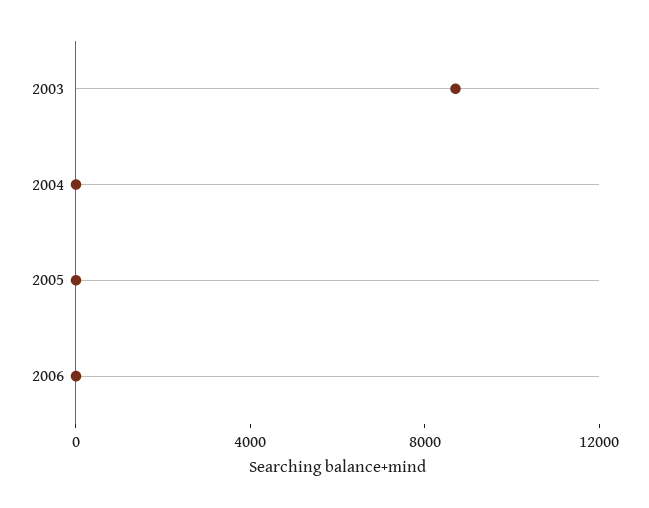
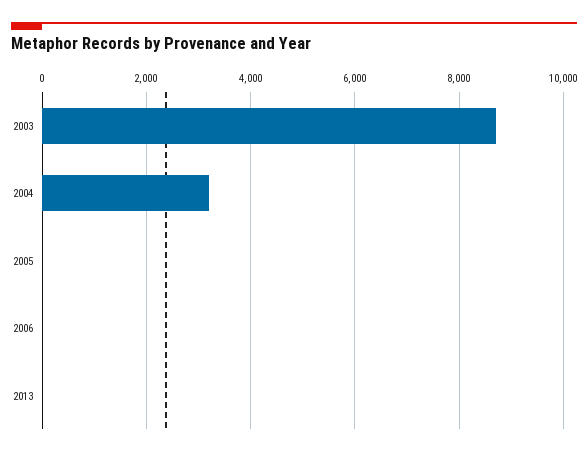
2004: 0 -> 3200
2013: none -> 0

